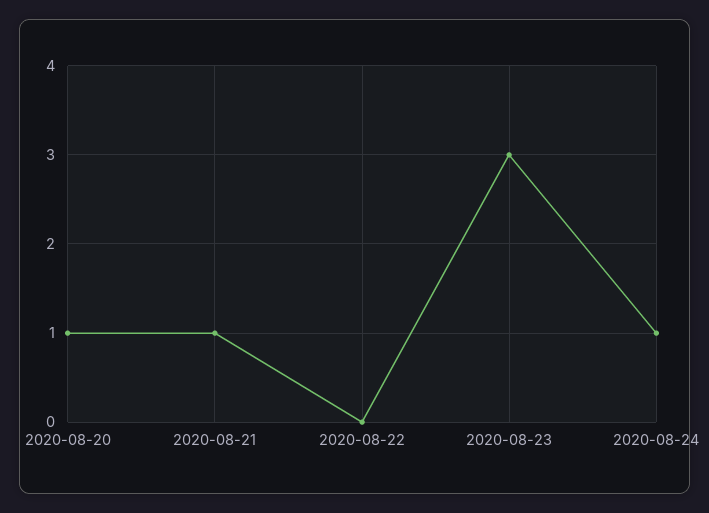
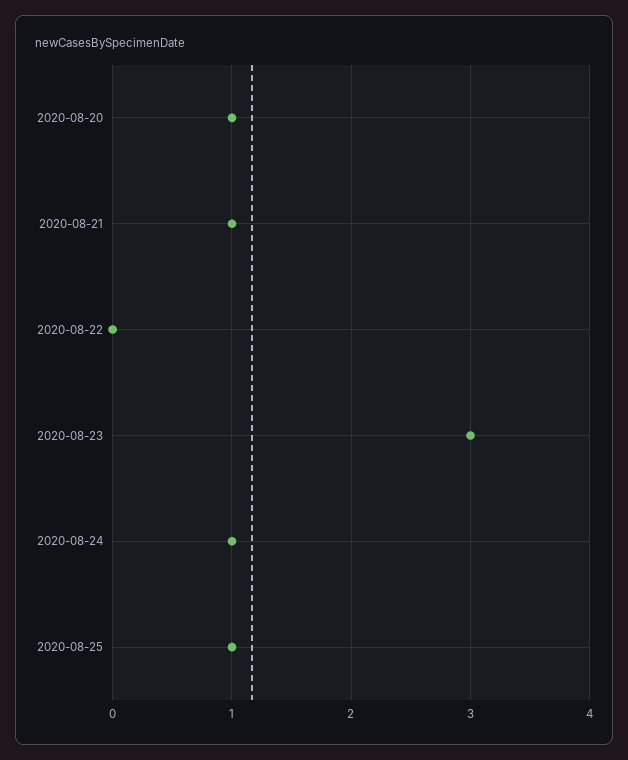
2020-08-25: none -> 1

